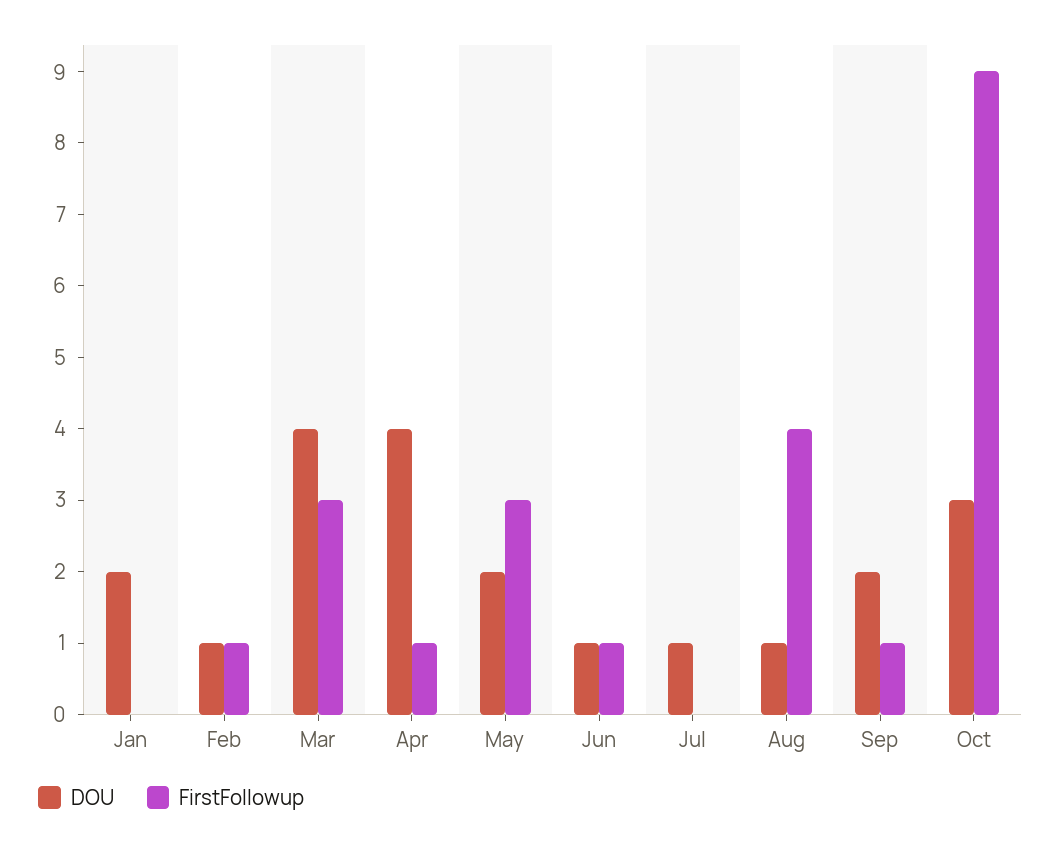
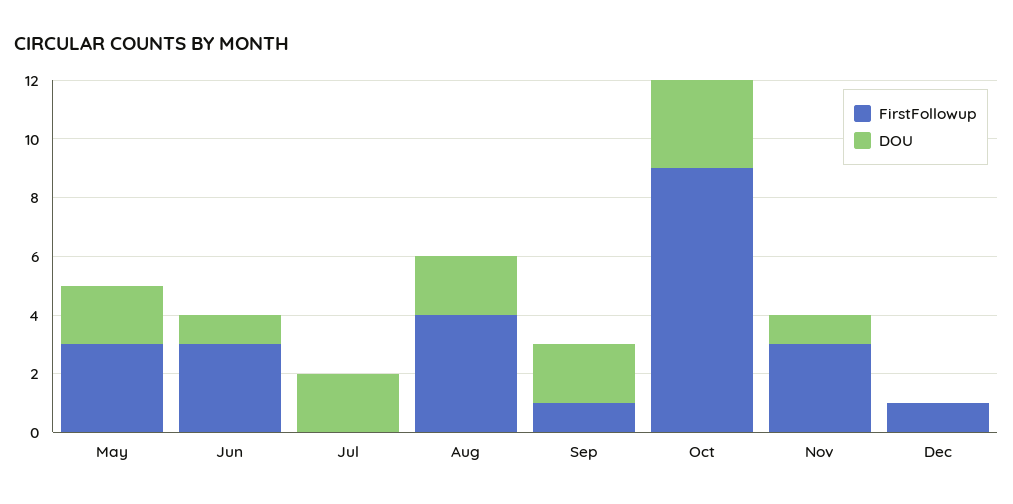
DOU, Jan: 2 -> none
FirstFollowup, Jan: 0 -> none
DOU, Feb: 1 -> none
FirstFollowup, Feb: 1 -> none
DOU, Mar: 4 -> none
FirstFollowup, Mar: 3 -> none
DOU, Apr: 4 -> none
FirstFollowup, Apr: 1 -> none
FirstFollowup, Jun: 1 -> 3
DOU, Jul: 1 -> 2
DOU, Aug: 1 -> 2
FirstFollowup, Nov: none -> 3
DOU, Nov: none -> 1
FirstFollowup, Dec: none -> 1
DOU, Dec: none -> 0

